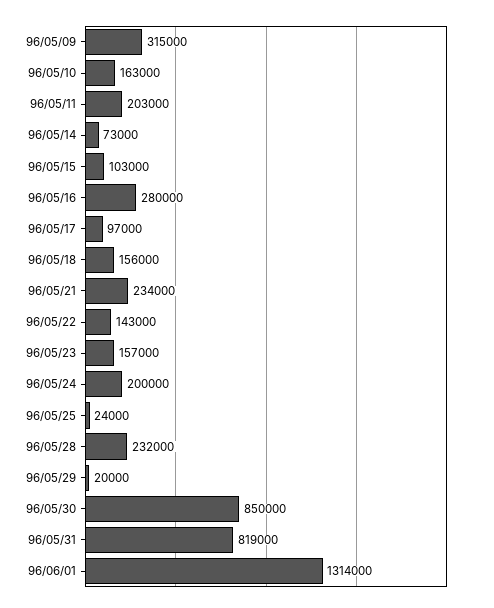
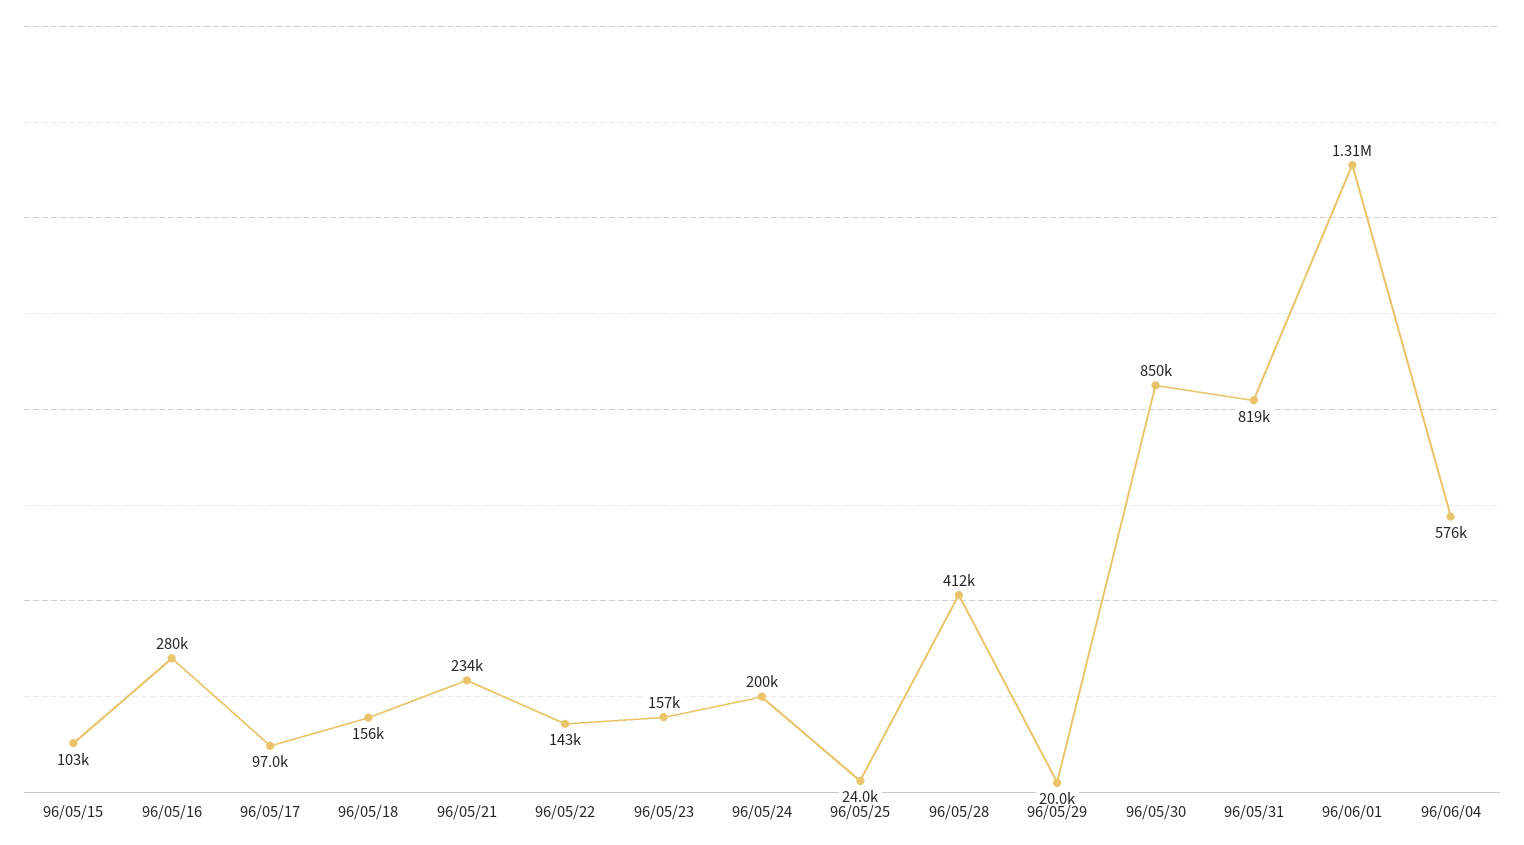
96/05/09: 315000 -> none
96/05/10: 163000 -> none
96/05/11: 203000 -> none
96/05/14: 73000 -> none
96/05/28: 232000 -> 412000
96/06/04: none -> 576000

